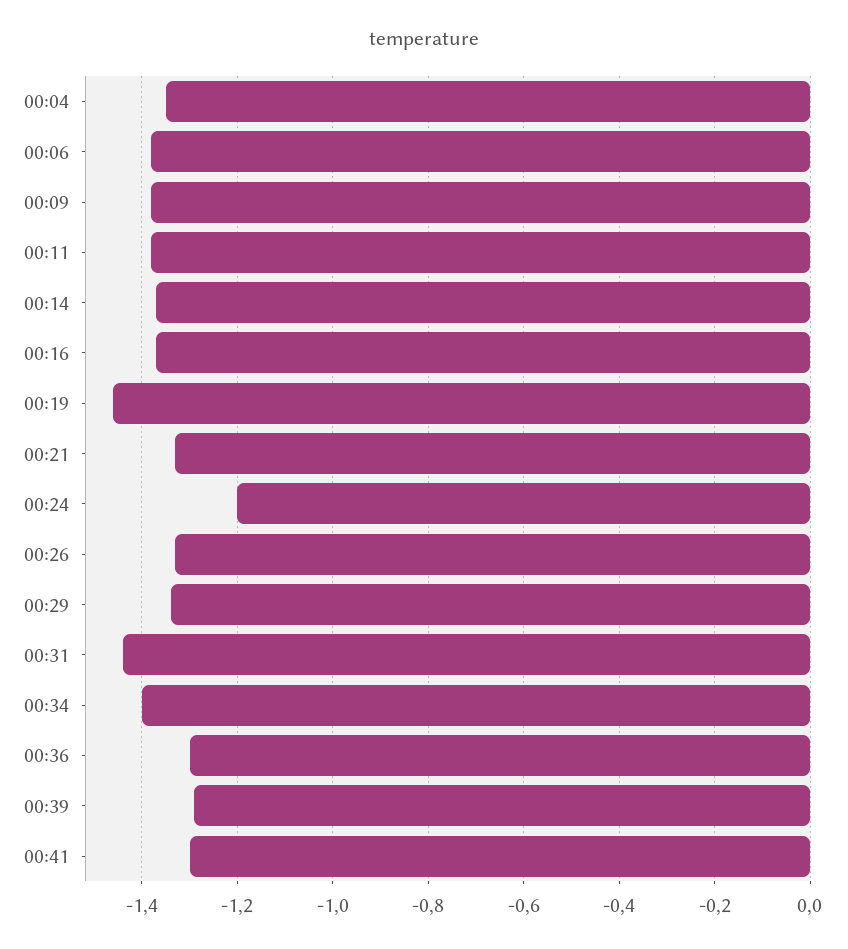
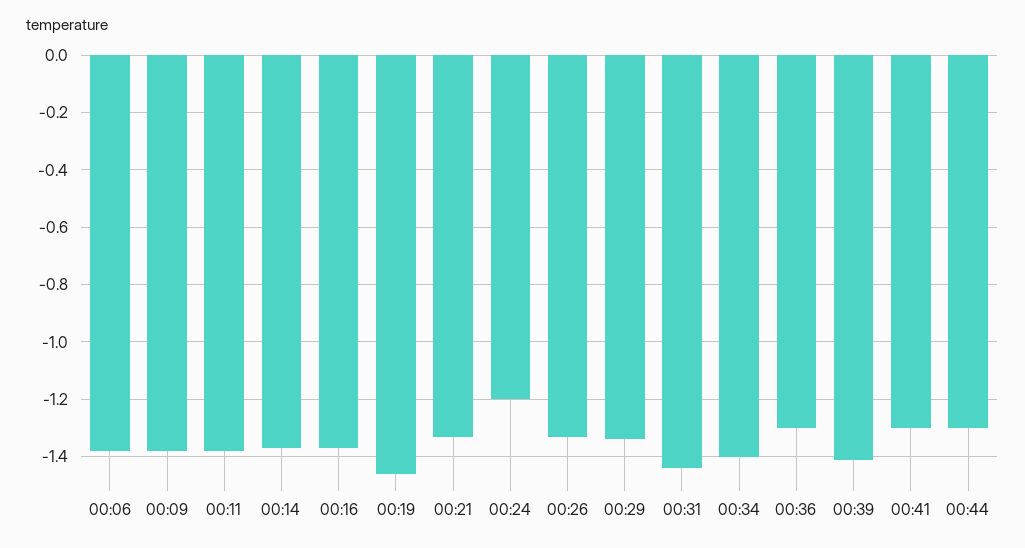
00:04: -1.35 -> none
00:39: -1.3 -> -1.4
00:44: none -> -1.3

